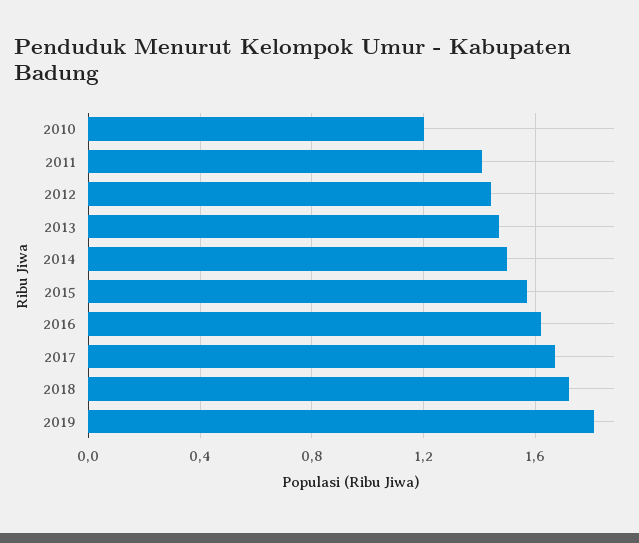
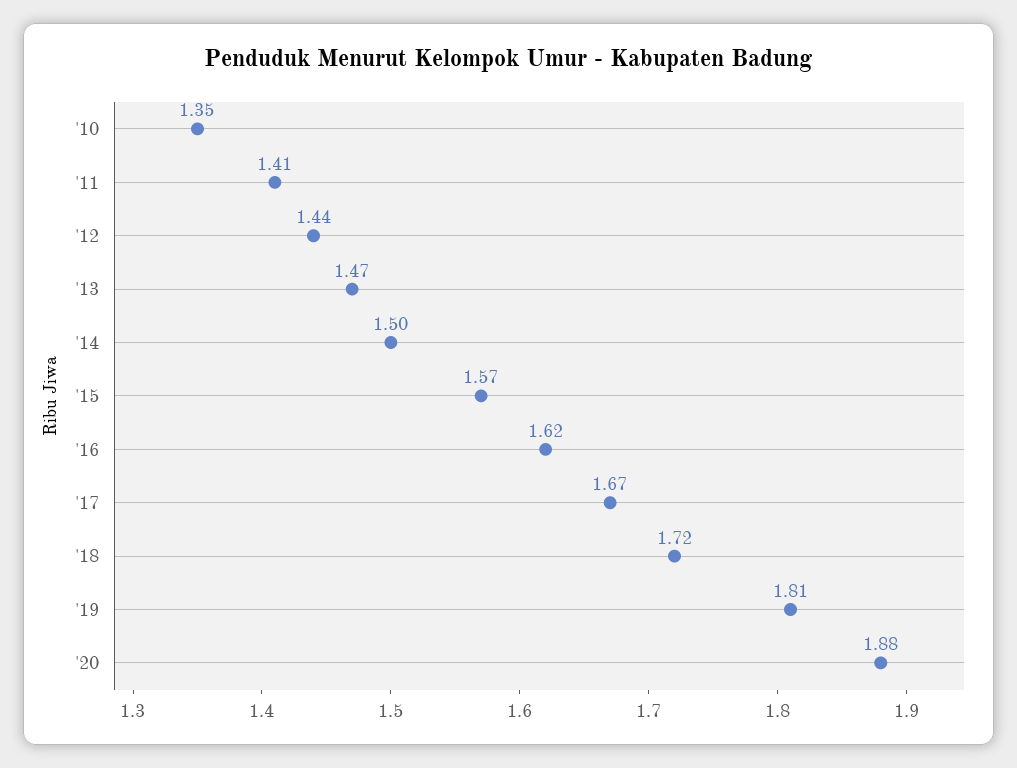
2010: 1.2 -> 1.35
'20: none -> 1.88

